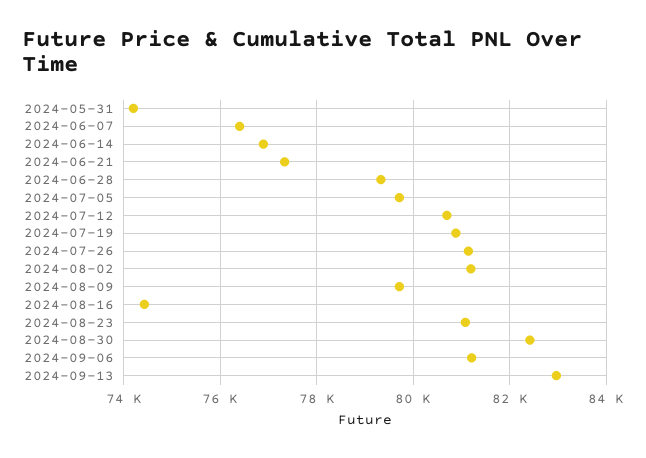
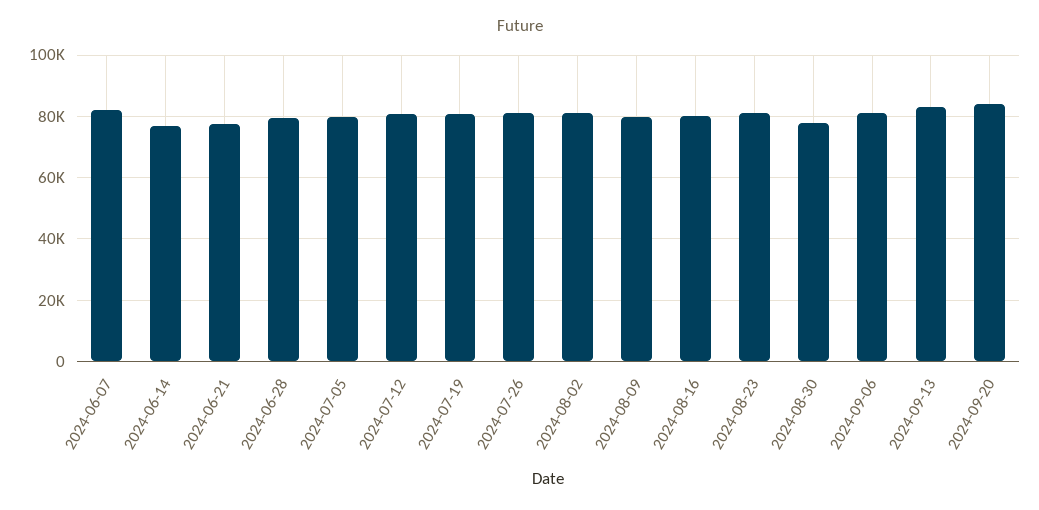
2024-05-31: 74200 -> none
2024-06-07: 76400 -> 82000
2024-08-16: 74400 -> 80000
2024-08-30: 82400 -> 78000
2024-09-20: none -> 84000

